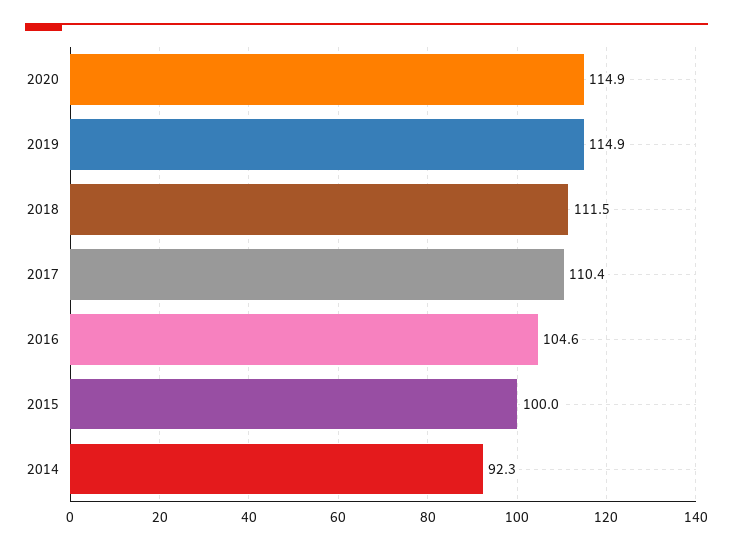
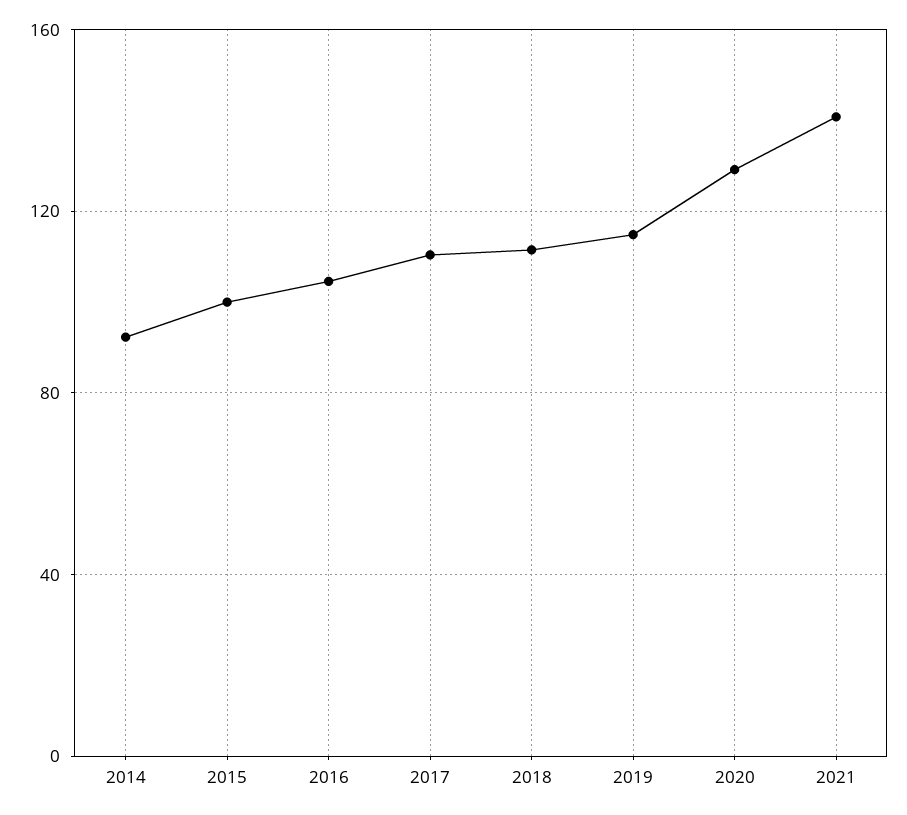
2020: 114.9 -> 130
2021: none -> 140

